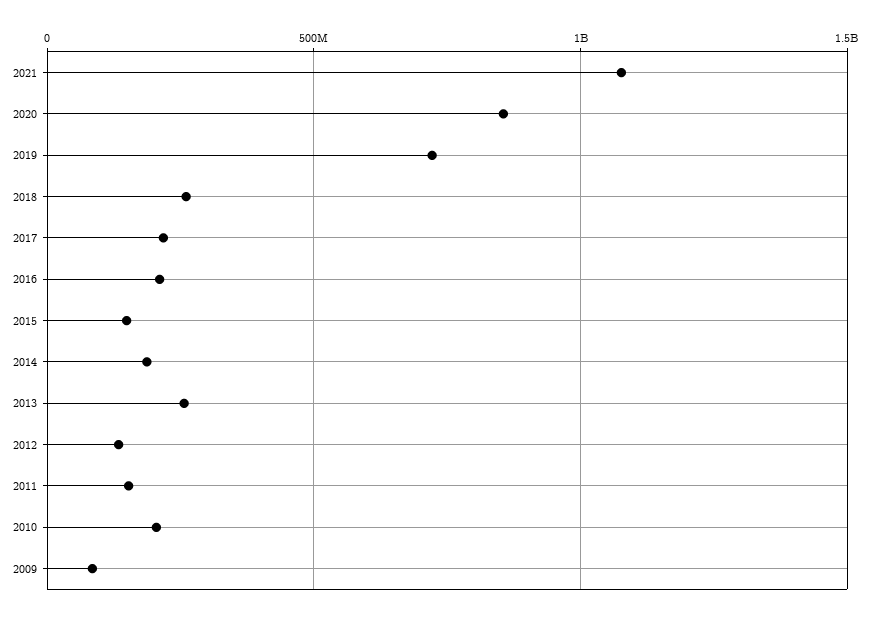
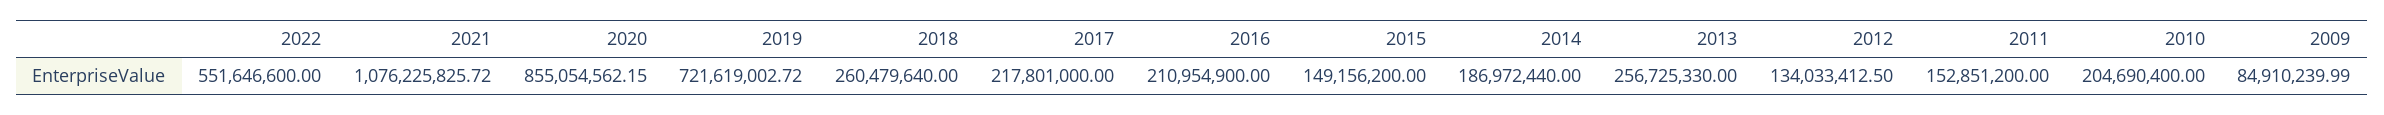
2022: none -> 551646600

